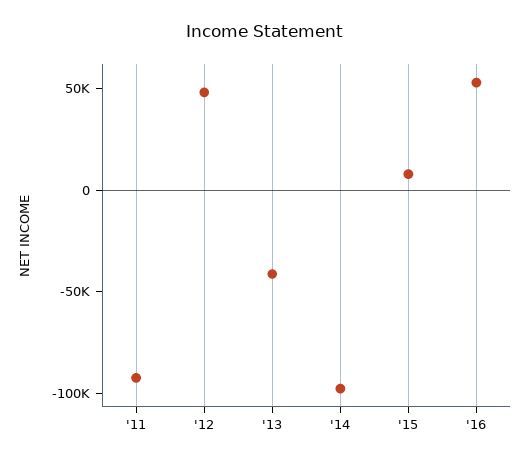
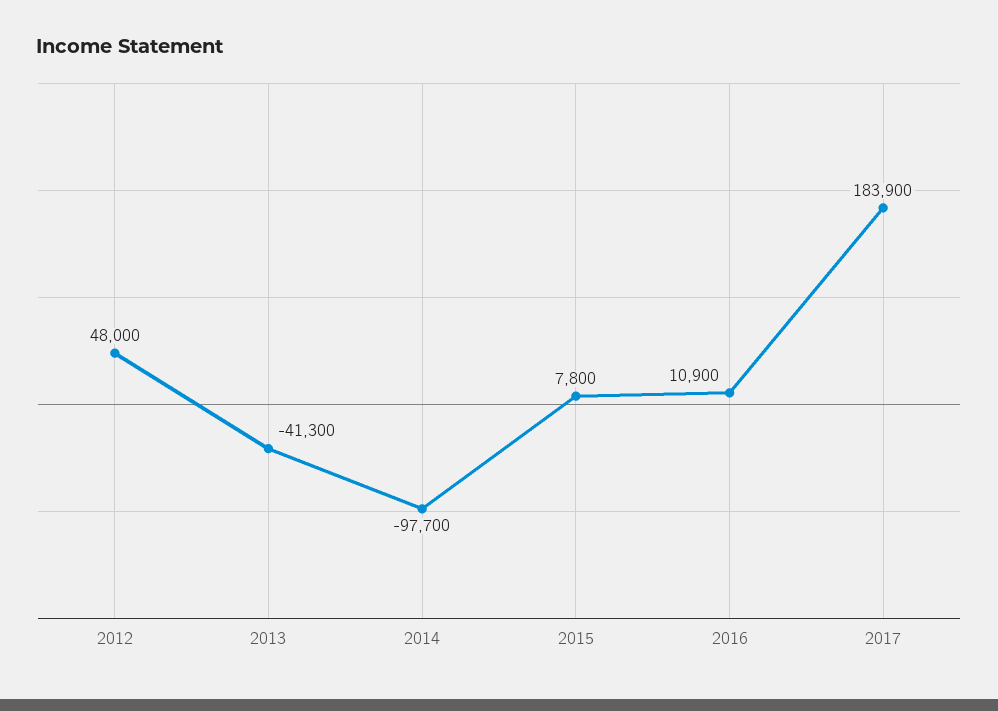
'11: -90000 -> none
'16: 50000 -> 10900
2017: none -> 183900

